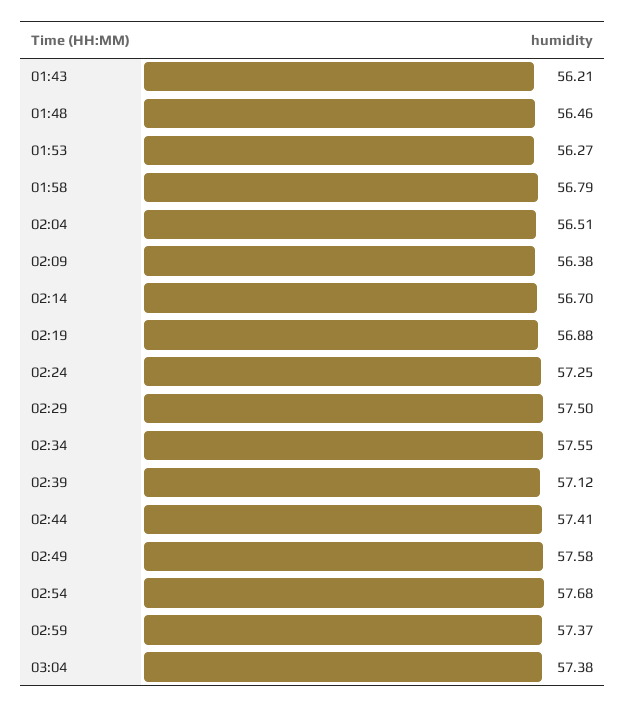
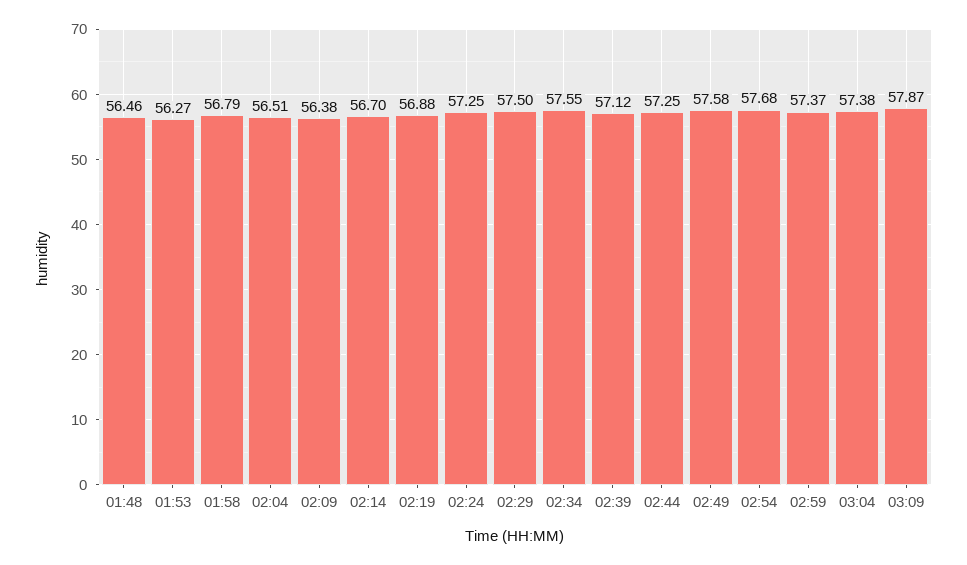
01:43: 56.21 -> none
02:44: 57.41 -> 57.25
03:09: none -> 57.87

